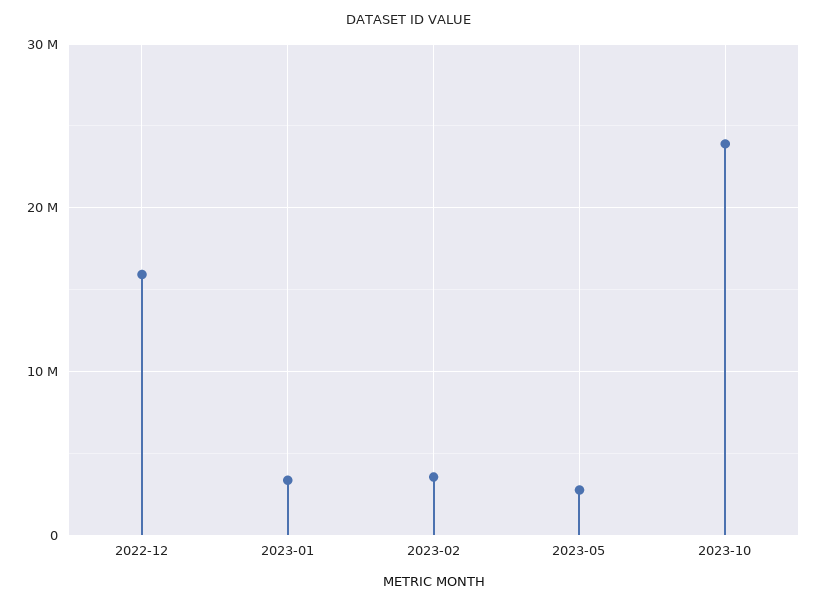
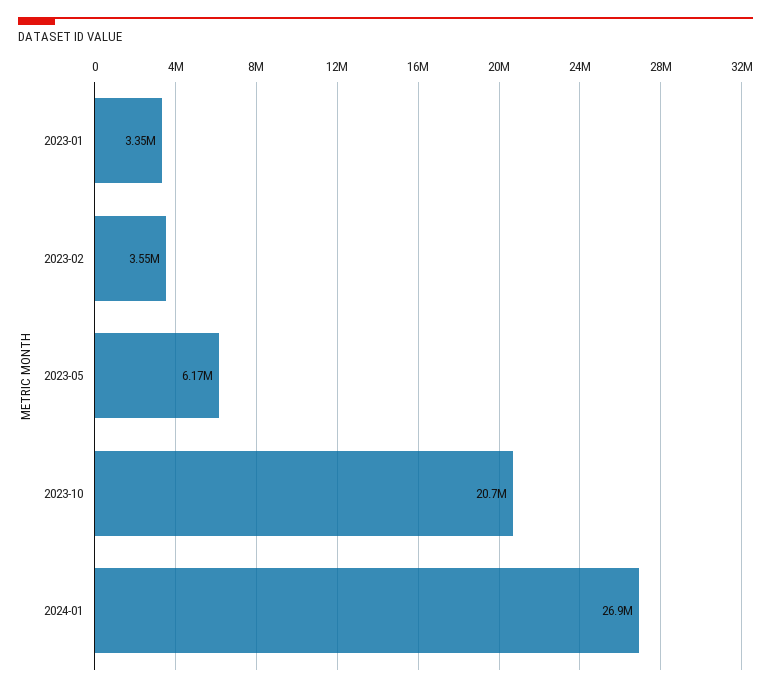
2022-12: 16000000 -> none
2023-05: 3000000 -> 6170000
2023-10: 24000000 -> 20700000
2024-01: none -> 26900000

